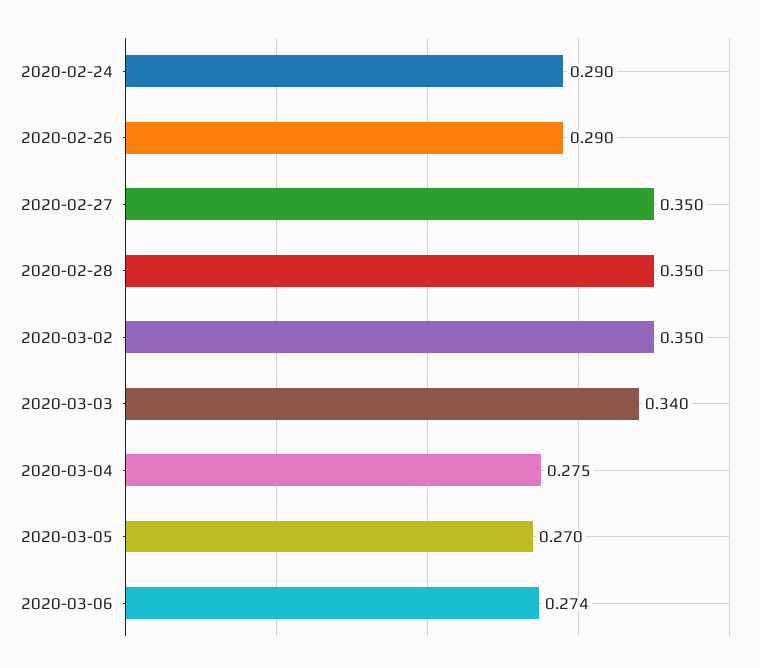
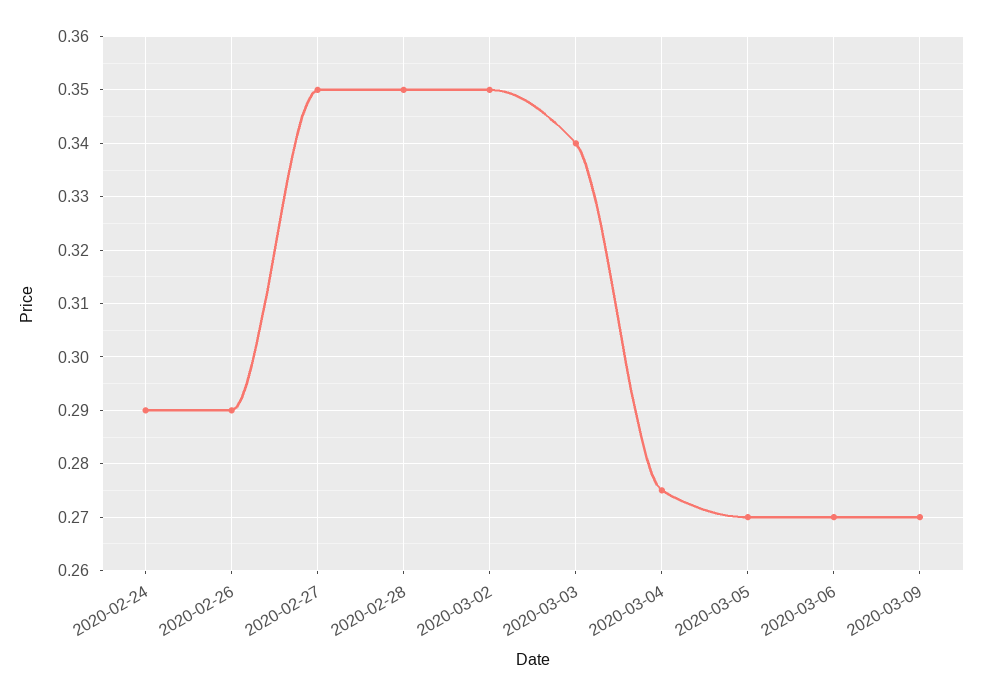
2020-03-06: 0.274 -> 0.27
2020-03-09: none -> 0.27

